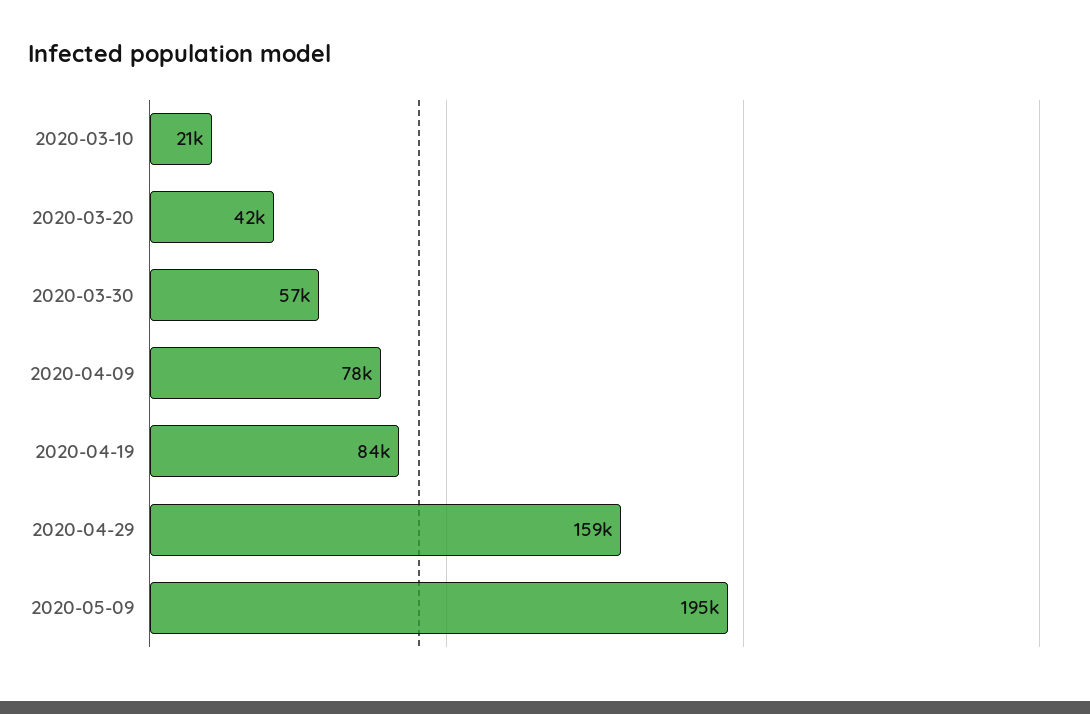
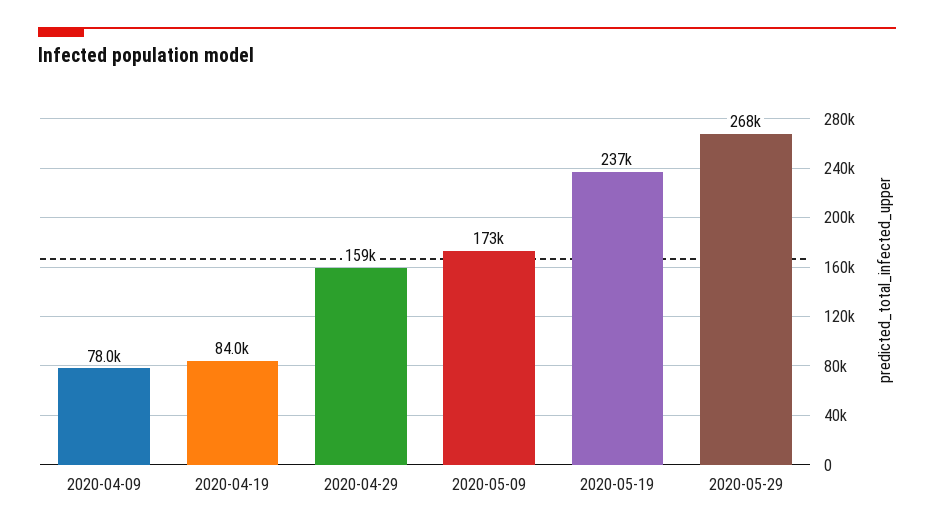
2020-03-10: 21000 -> none
2020-03-20: 42000 -> none
2020-03-30: 57000 -> none
2020-05-09: 195000 -> 173000
2020-05-19: none -> 237000
2020-05-29: none -> 268000

